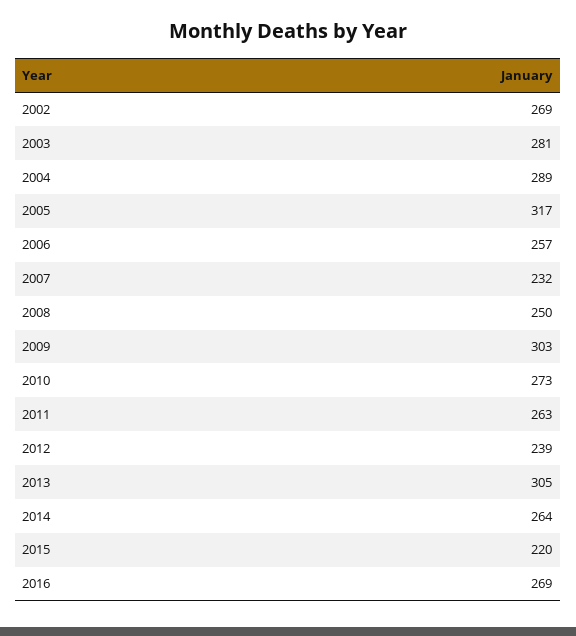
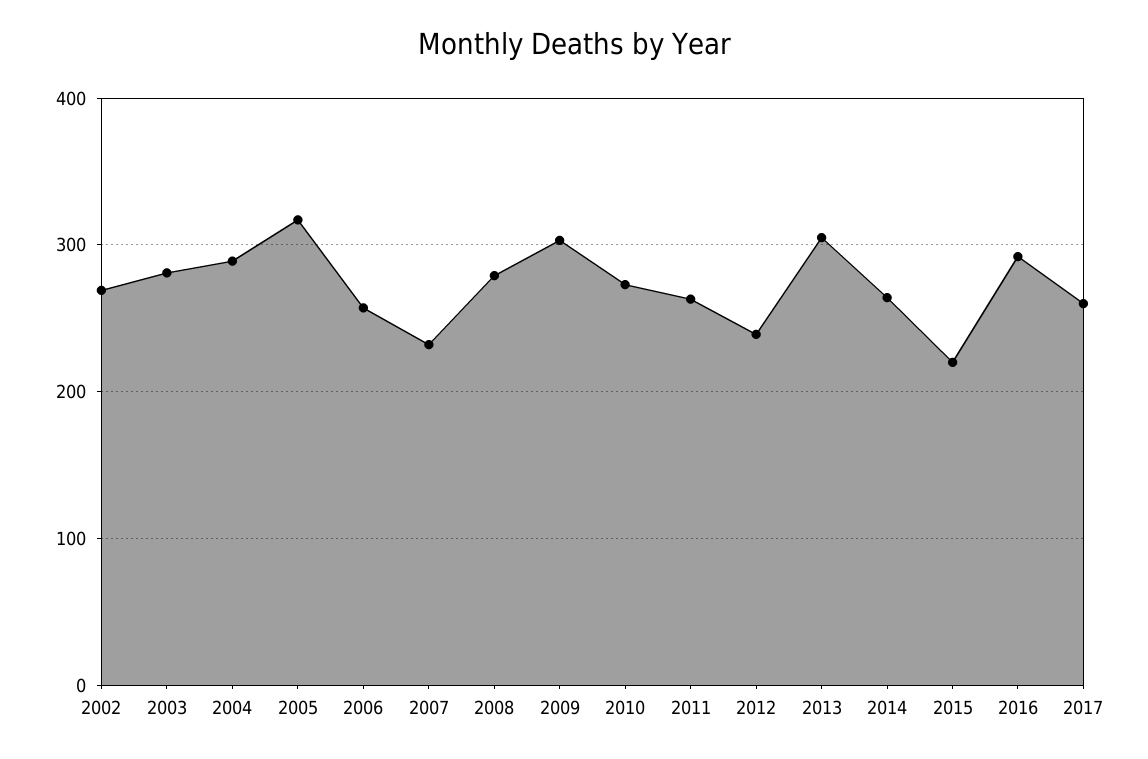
2008: 250 -> 280
2016: 269 -> 290
2017: none -> 260

